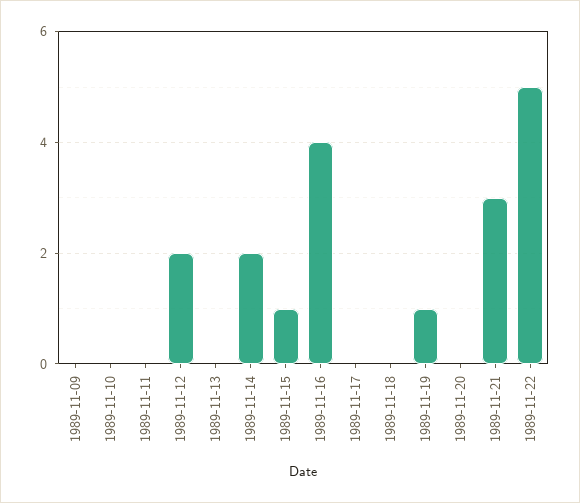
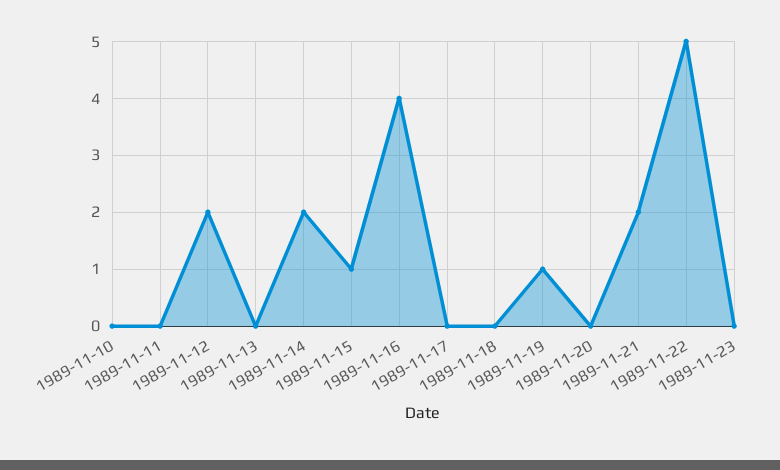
1989-11-09: 0 -> none
1989-11-21: 3 -> 2
1989-11-23: none -> 0

